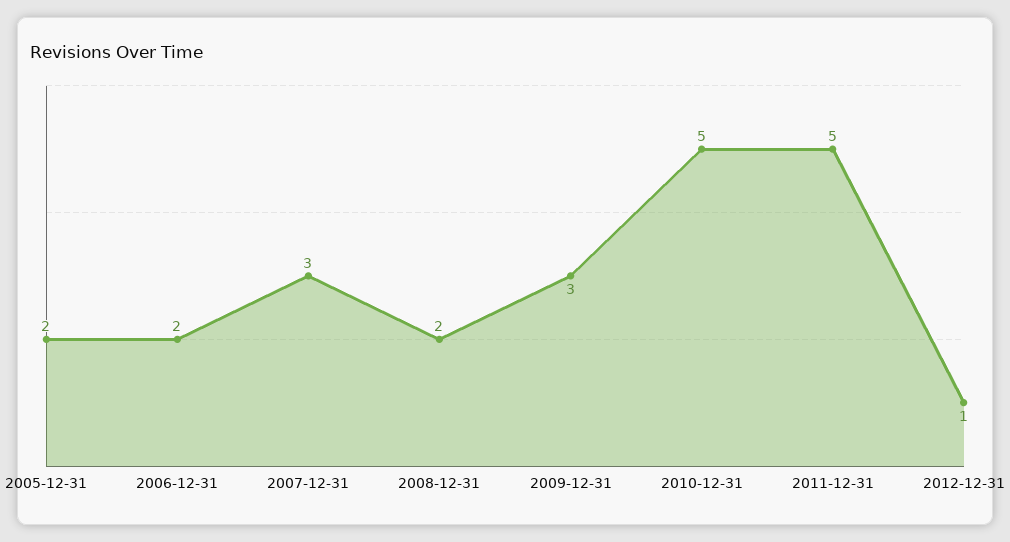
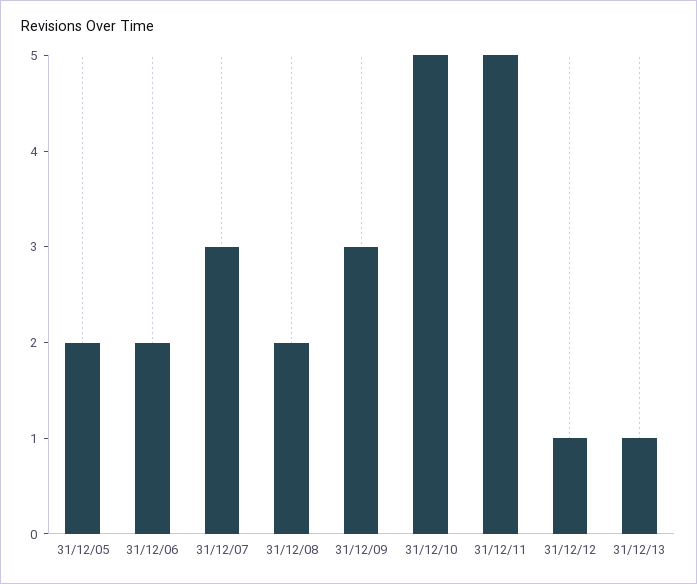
31/12/13: none -> 1

